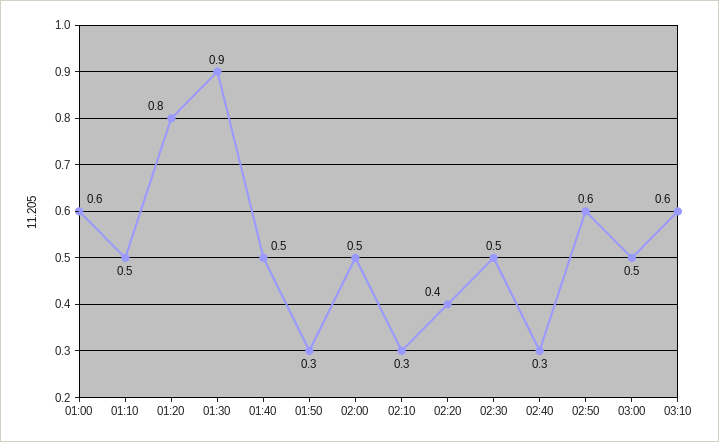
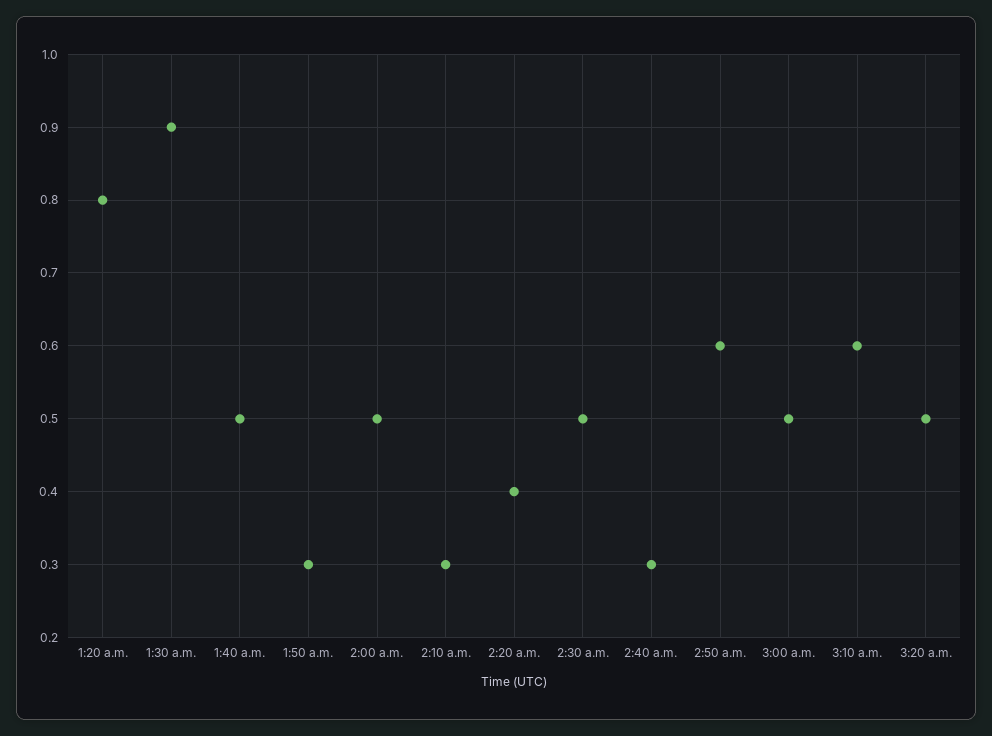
01:00: 0.6 -> none
01:10: 0.5 -> none
3:20 a.m.: none -> 0.5

